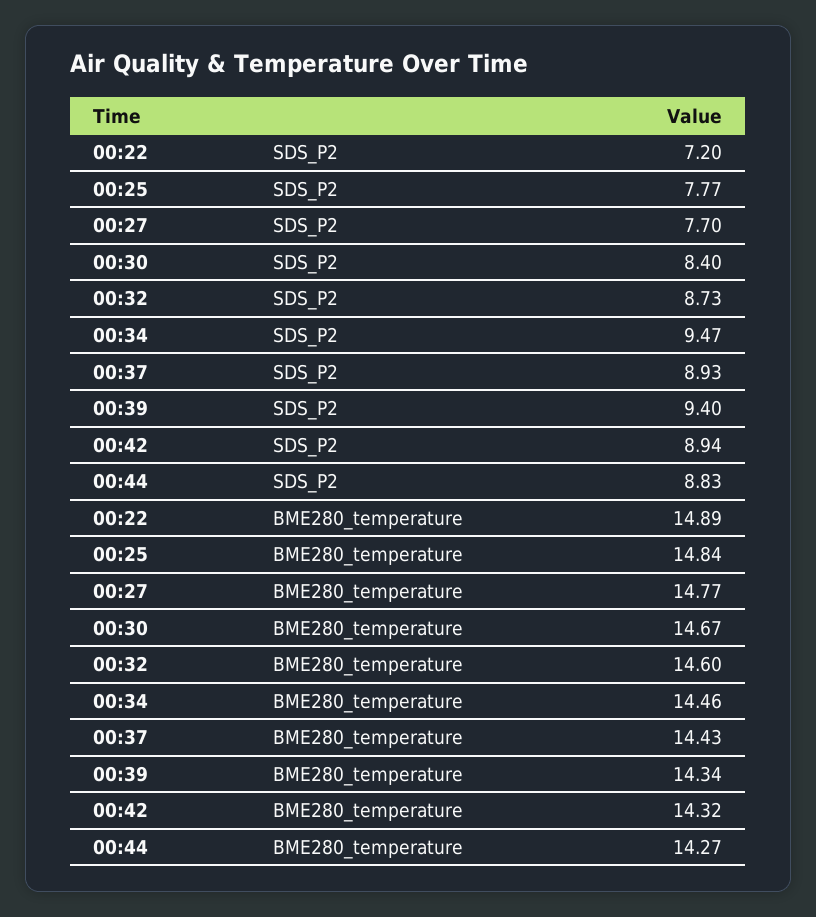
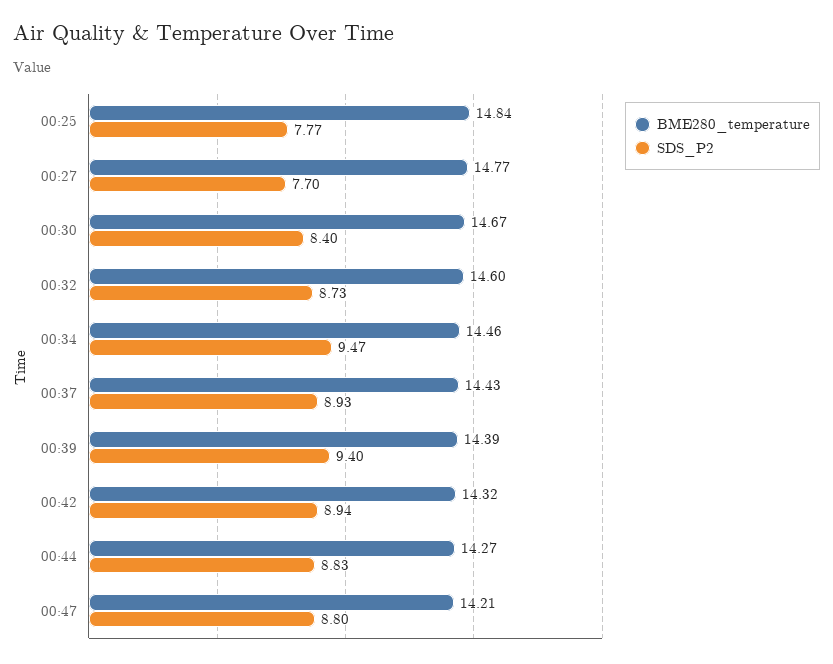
SDS_P2, 00:22: 7.2 -> none
BME280_temperature, 00:22: 14.89 -> none
BME280_temperature, 00:39: 14.34 -> 14.39
BME280_temperature, 00:47: none -> 14.21
SDS_P2, 00:47: none -> 8.8

